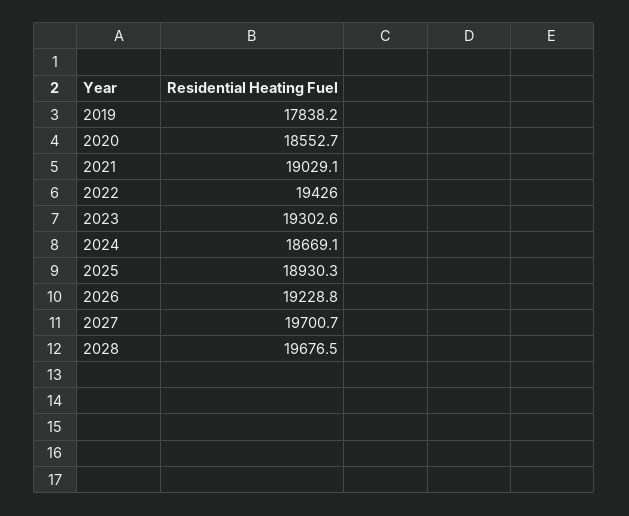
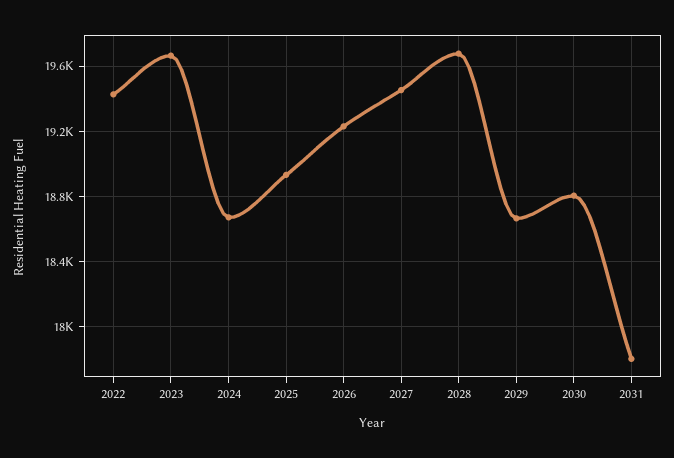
2019: 17838.2 -> none
2020: 18552.7 -> none
2021: 19029.1 -> none
2023: 19302.6 -> 19650
2027: 19700.7 -> 19450
2029: none -> 18650
2030: none -> 18800
2031: none -> 17800

